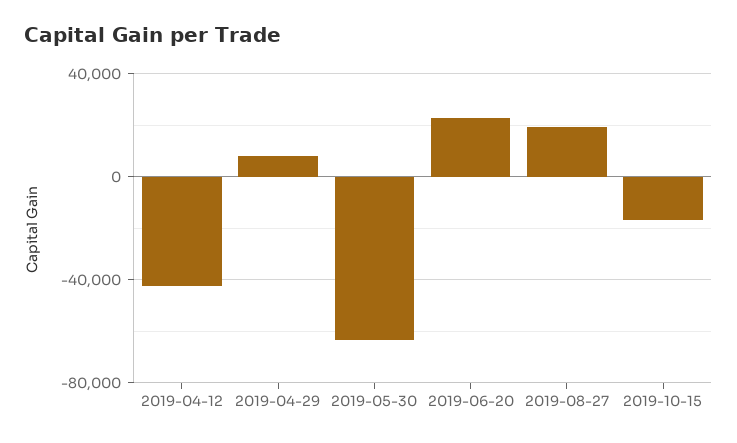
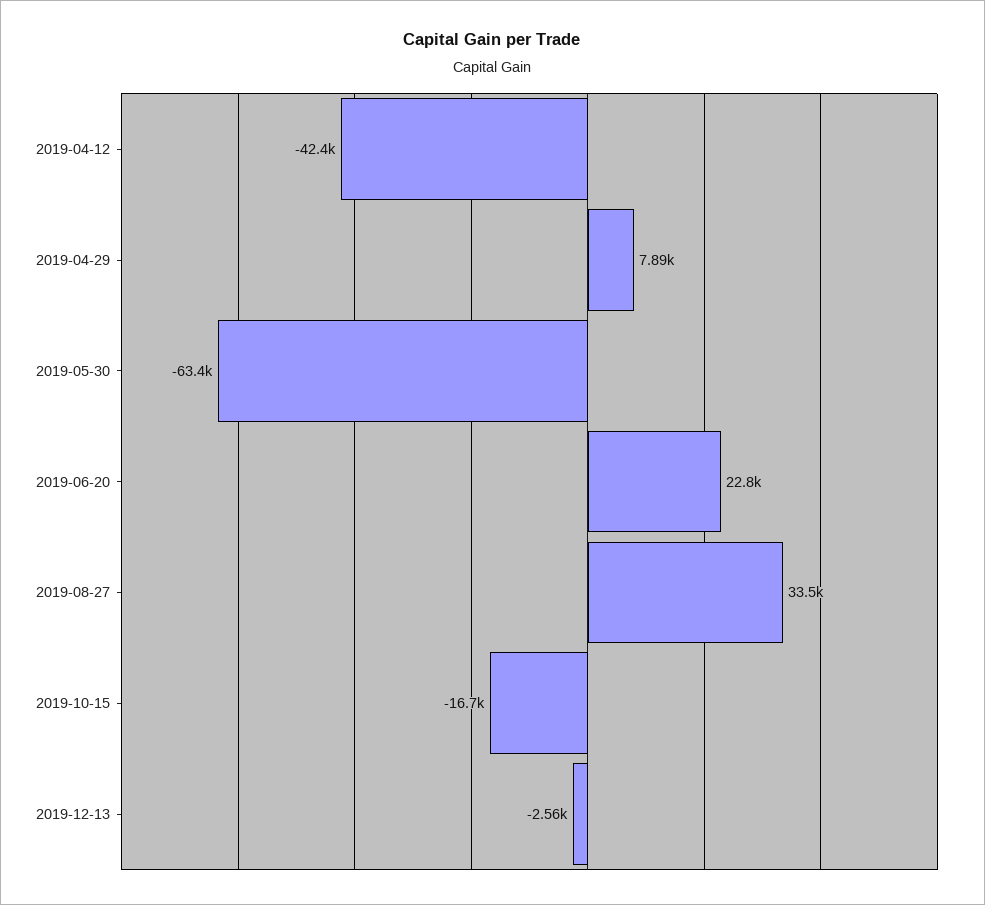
2019-08-27: 20000 -> 33500
2019-12-13: none -> -2560

